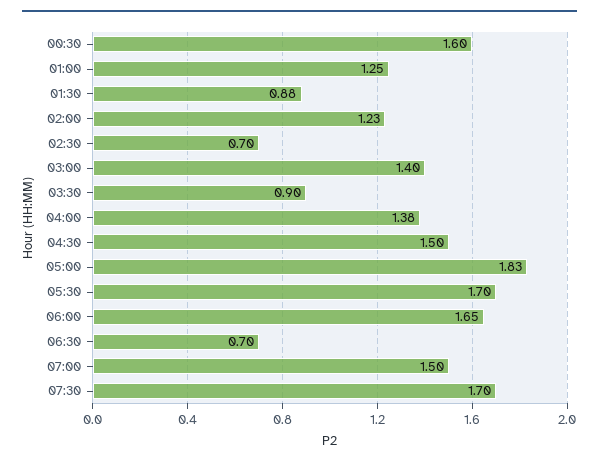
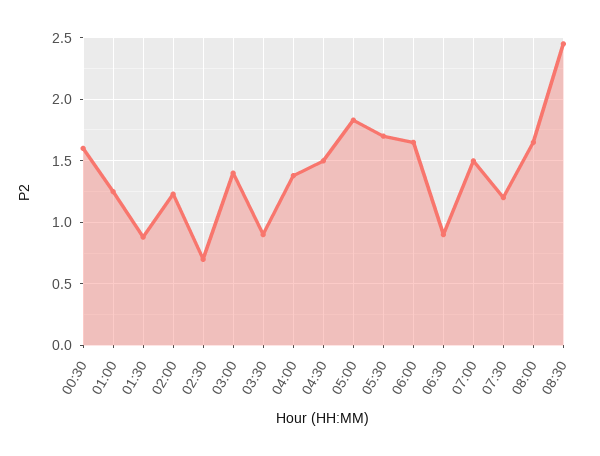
06:30: 0.7 -> 0.9
07:30: 1.7 -> 1.2
08:00: none -> 1.65
08:30: none -> 2.45

